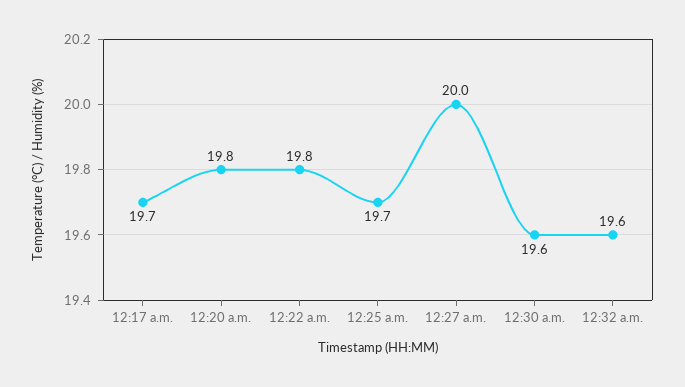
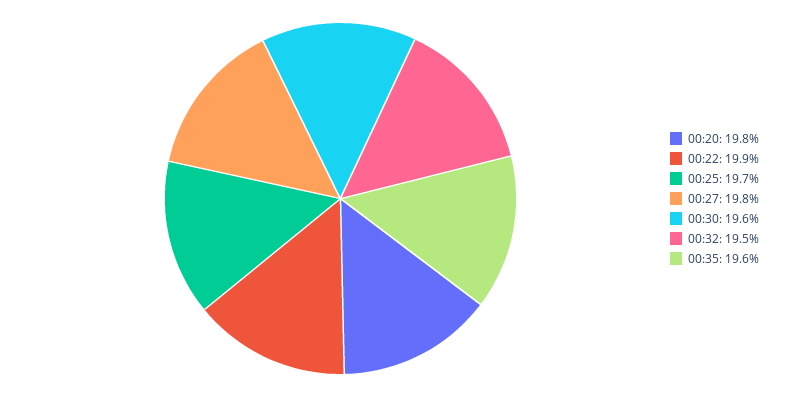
12:17 a.m.: 19.7 -> none
12:22 a.m.: 19.8 -> 19.9
12:27 a.m.: 20 -> 19.8
12:32 a.m.: 19.6 -> 19.5
00:35: none -> 19.6

